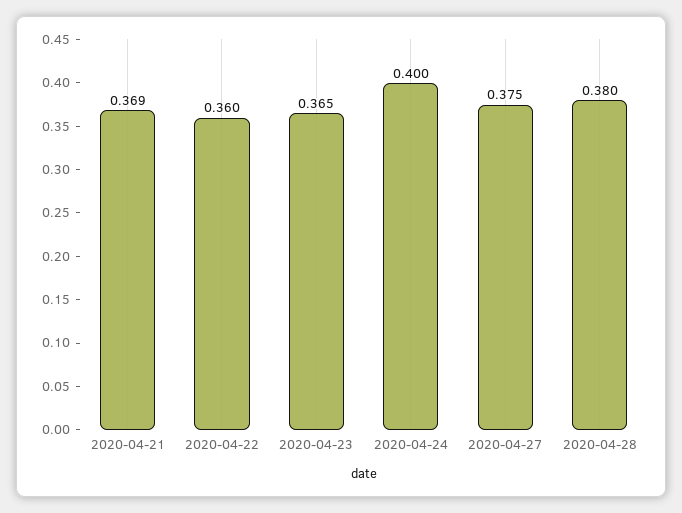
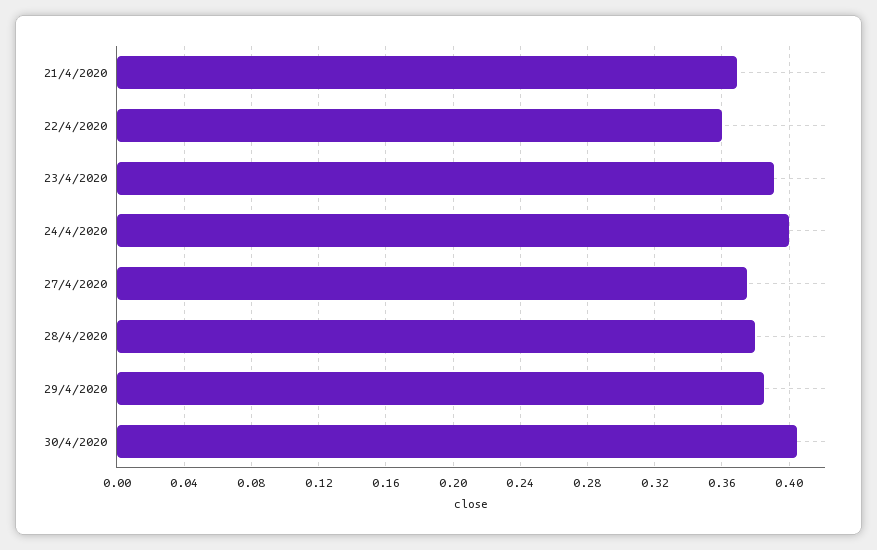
2020-04-23: 0.365 -> 0.39
29/4/2020: none -> 0.385
30/4/2020: none -> 0.405

